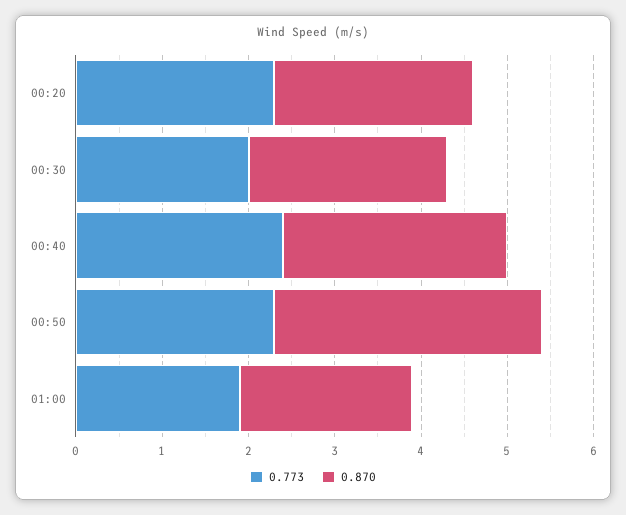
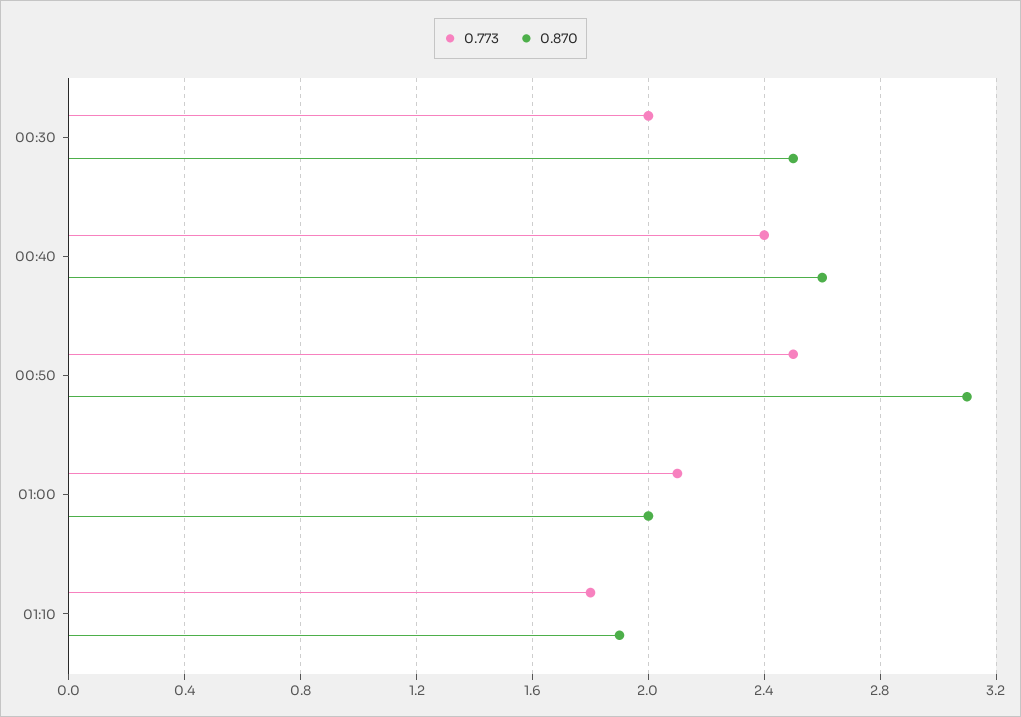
0.773, 00:20: 2.3 -> none
0.870, 00:20: 2.3 -> none
0.870, 00:30: 2.3 -> 2.5
0.773, 00:50: 2.3 -> 2.5
0.773, 01:00: 1.9 -> 2.1
0.773, 01:10: none -> 1.8
0.870, 01:10: none -> 1.9

